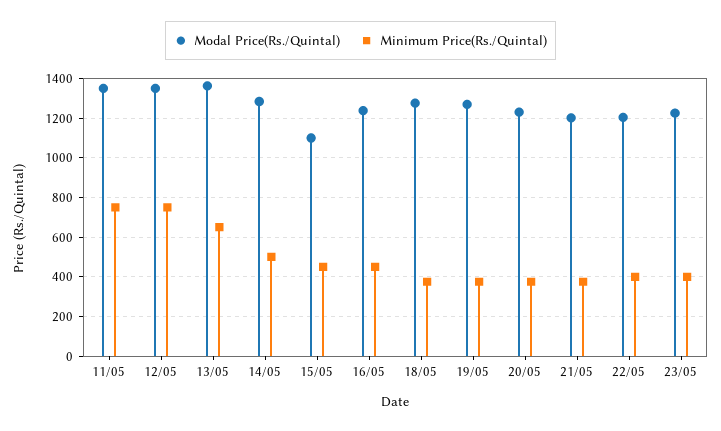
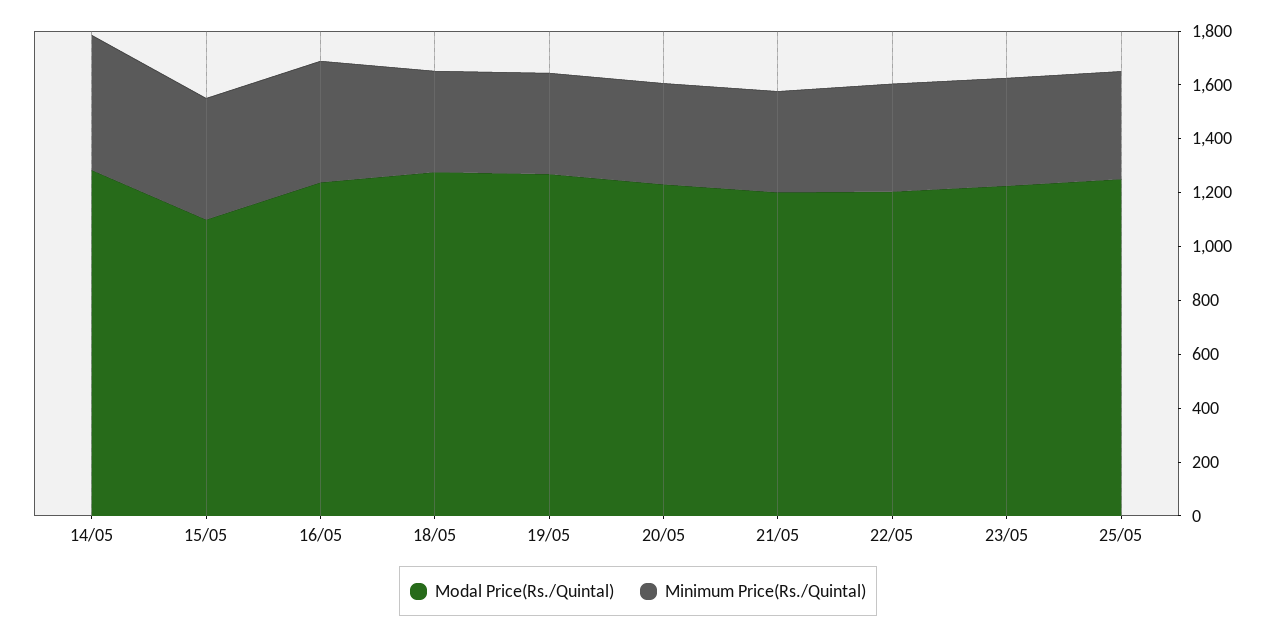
Modal Price(Rs./Quintal), 11/05: 1350 -> none
Minimum Price(Rs./Quintal), 11/05: 750 -> none
Modal Price(Rs./Quintal), 12/05: 1350 -> none
Minimum Price(Rs./Quintal), 12/05: 750 -> none
Modal Price(Rs./Quintal), 13/05: 1350 -> none
Minimum Price(Rs./Quintal), 13/05: 650 -> none
Modal Price(Rs./Quintal), 25/05: none -> 1250
Minimum Price(Rs./Quintal), 25/05: none -> 400

